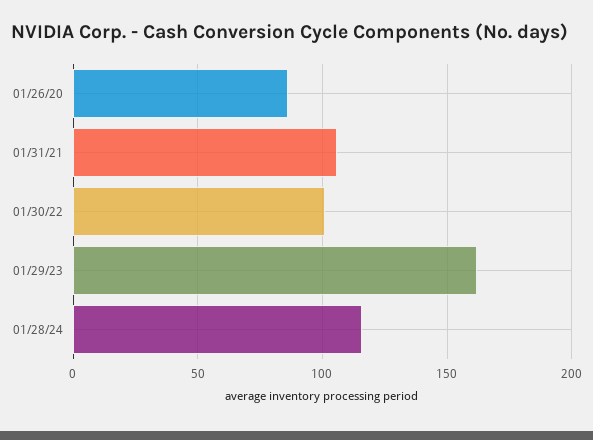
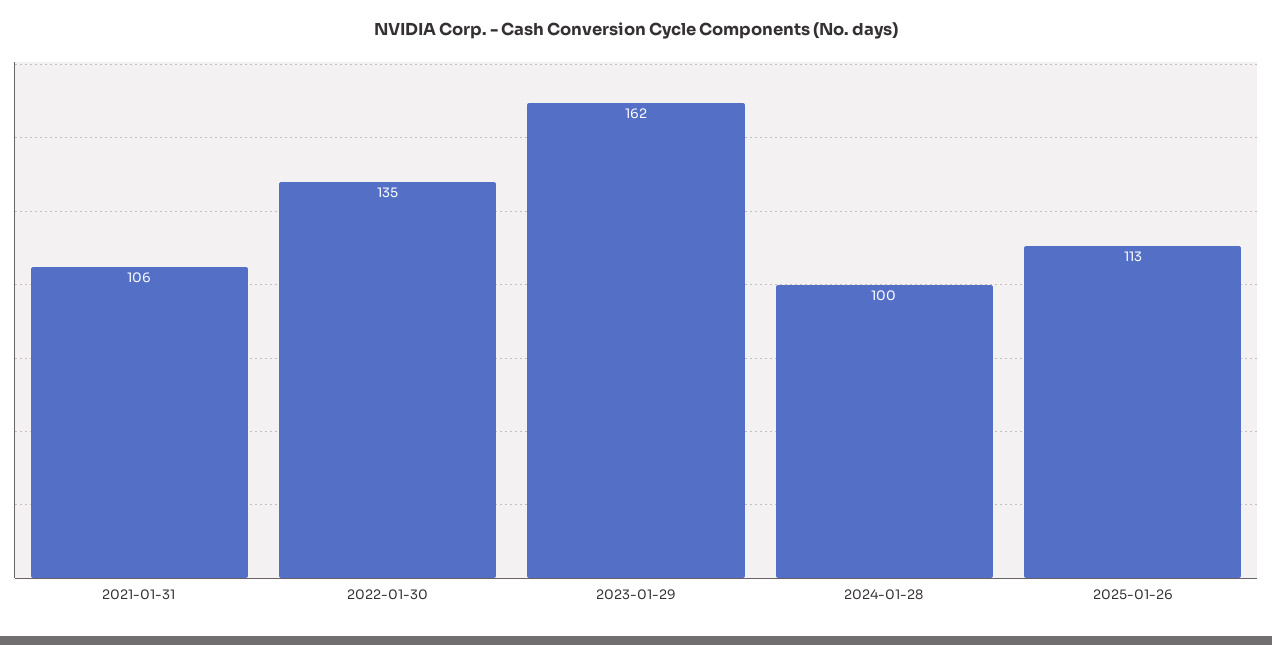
01/26/20: 85 -> none
01/30/22: 100 -> 135
01/28/24: 115 -> 100
2025-01-26: none -> 113

